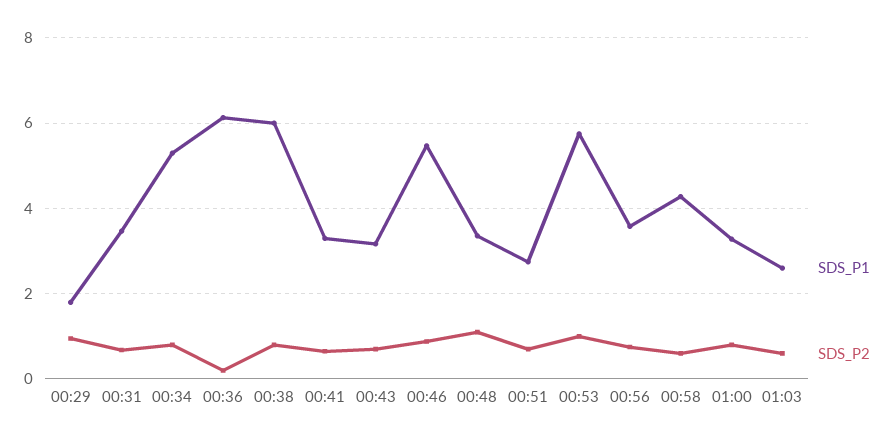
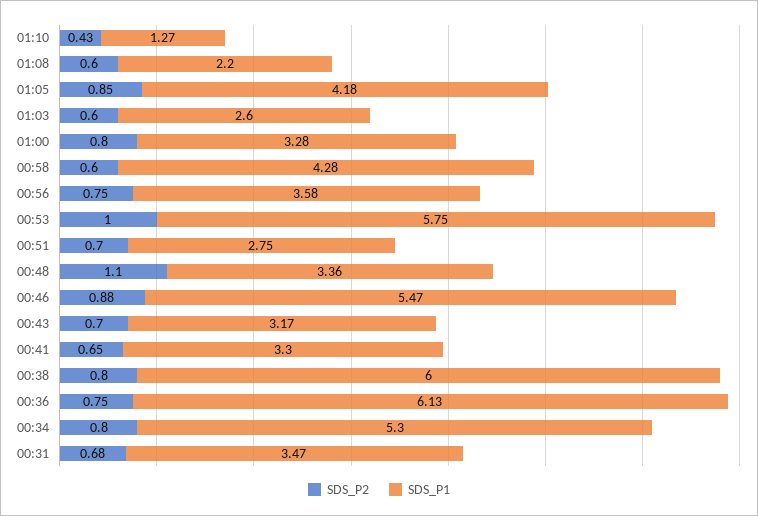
SDS_P1, 00:29: 1.8 -> none
SDS_P2, 00:29: 1 -> none
SDS_P2, 00:36: 0.2 -> 0.75
SDS_P2, 01:10: none -> 0.43
SDS_P1, 01:10: none -> 1.27
SDS_P2, 01:08: none -> 0.6
SDS_P1, 01:08: none -> 2.2
SDS_P2, 01:05: none -> 0.85
SDS_P1, 01:05: none -> 4.18

